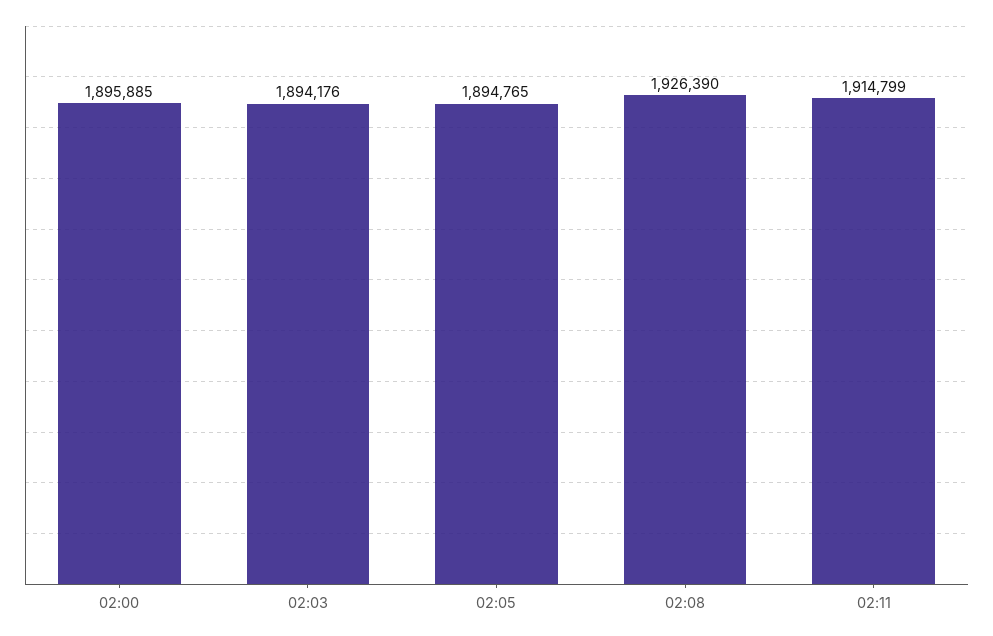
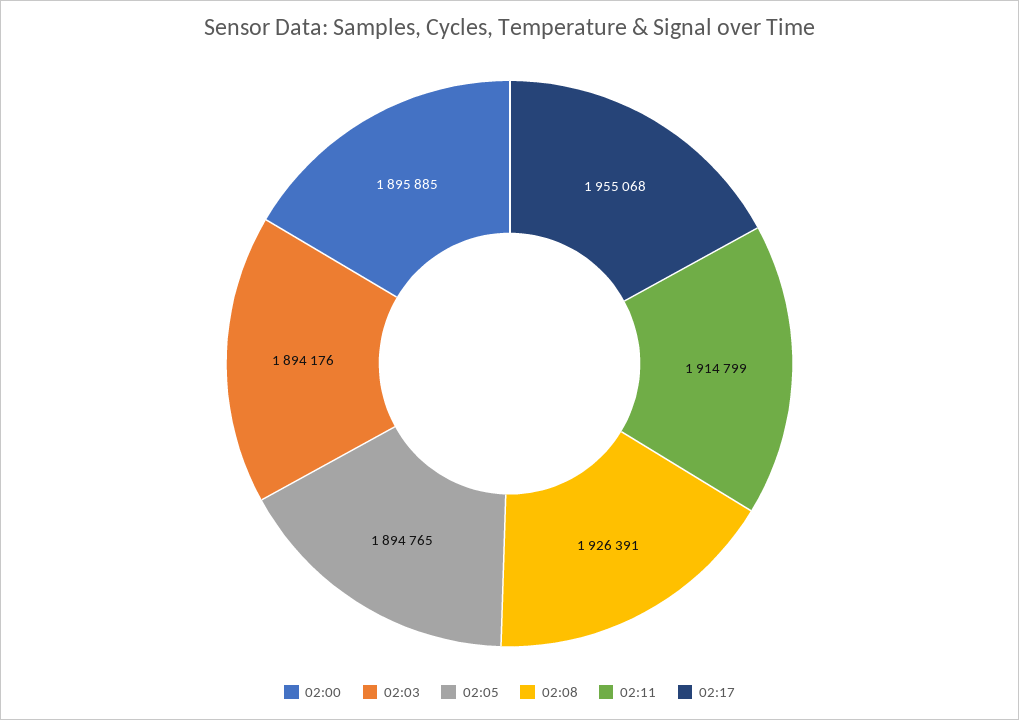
02:08: 1926390 -> 1926391
02:17: none -> 1955068

